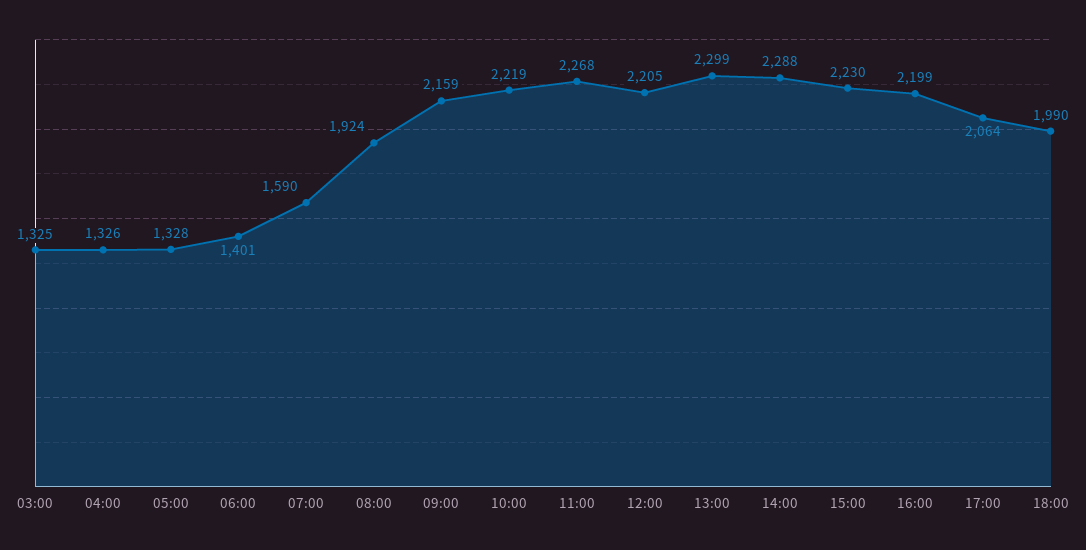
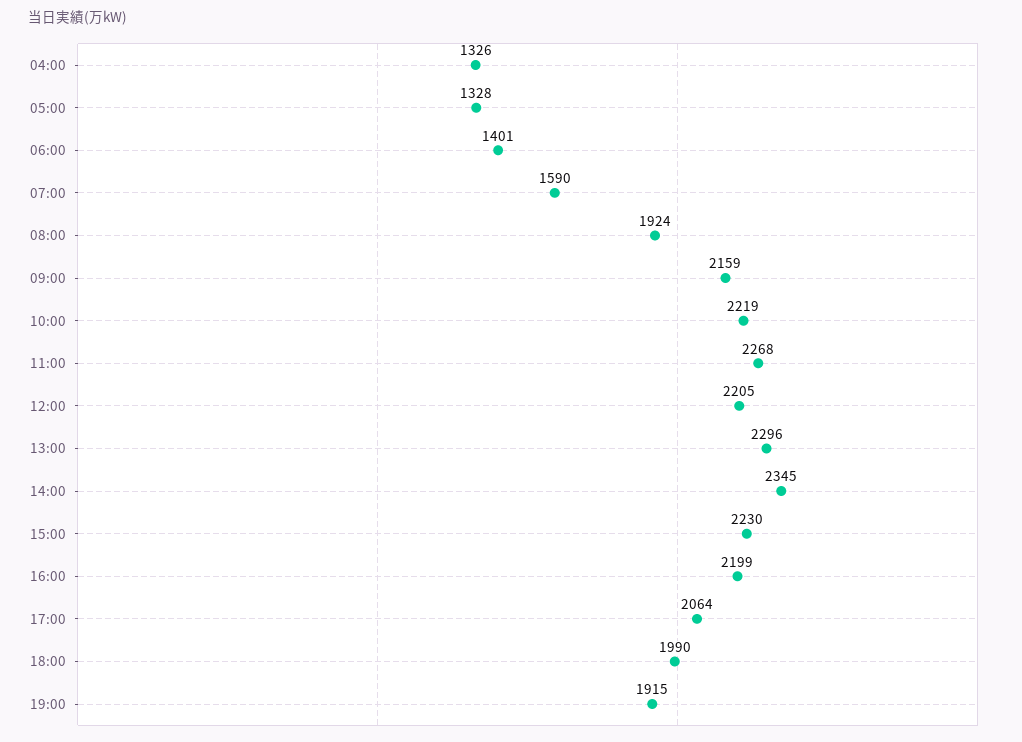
03:00: 1325 -> none
13:00: 2299 -> 2296
14:00: 2288 -> 2345
19:00: none -> 1915

